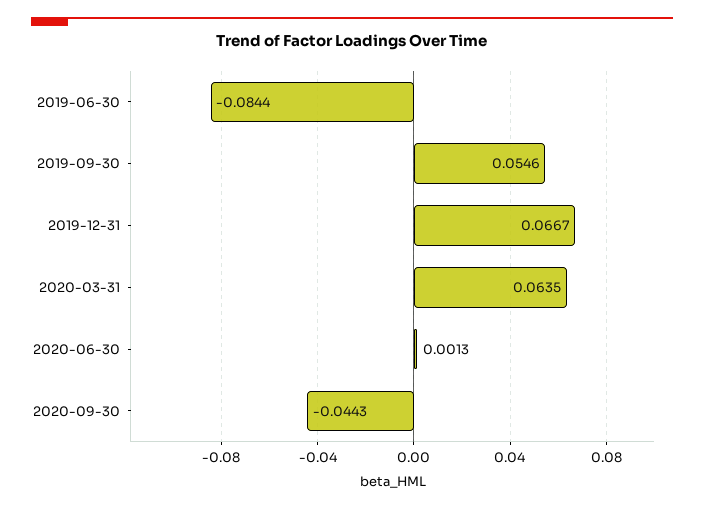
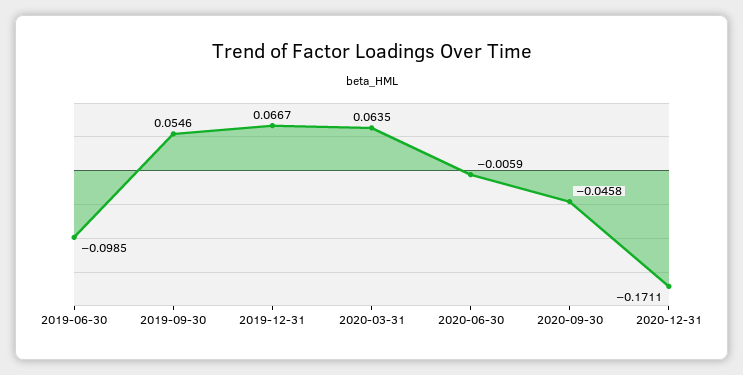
2019-06-30: -0.0844 -> -0.0985
2020-06-30: 0.0013 -> -0.0059
2020-09-30: -0.0443 -> -0.0458
2020-12-31: none -> -0.1711

